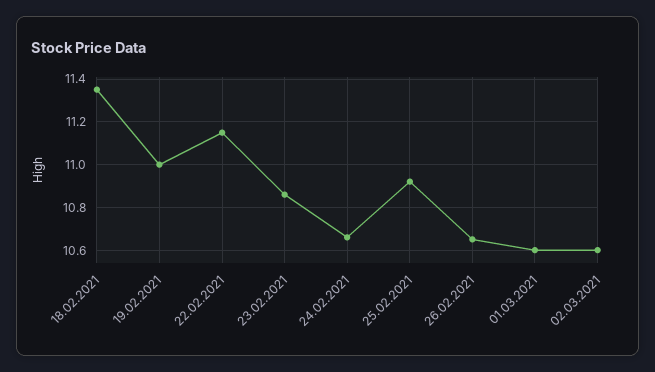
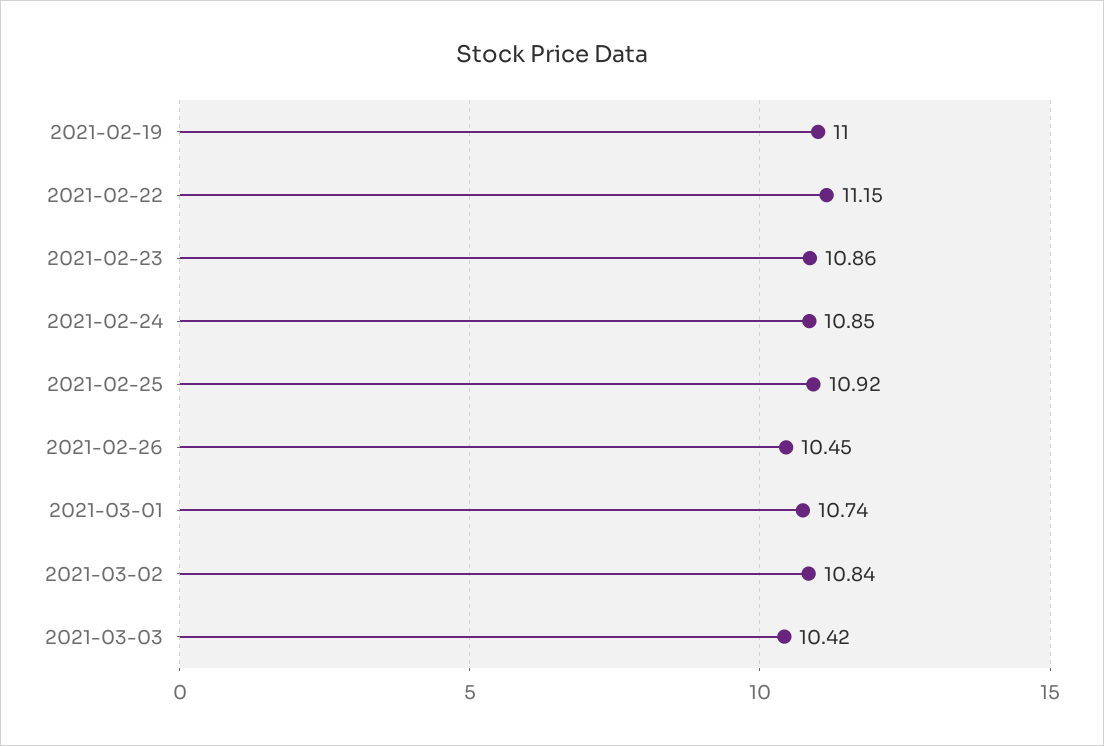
18.02.2021: 11.35 -> none
24.02.2021: 10.65 -> 10.85
26.02.2021: 10.65 -> 10.45
01.03.2021: 10.6 -> 10.74
02.03.2021: 10.6 -> 10.84
2021-03-03: none -> 10.42

